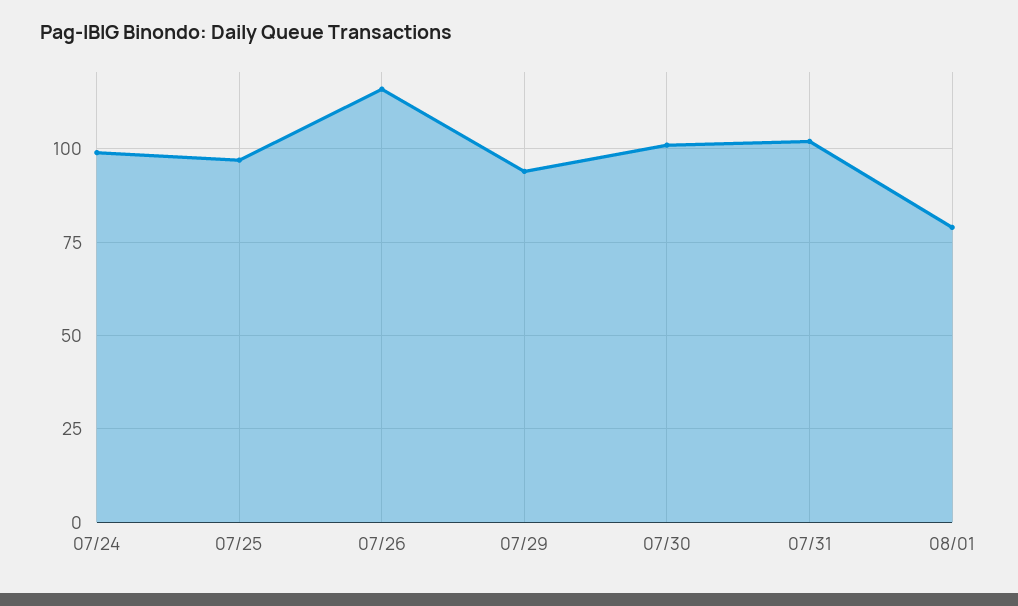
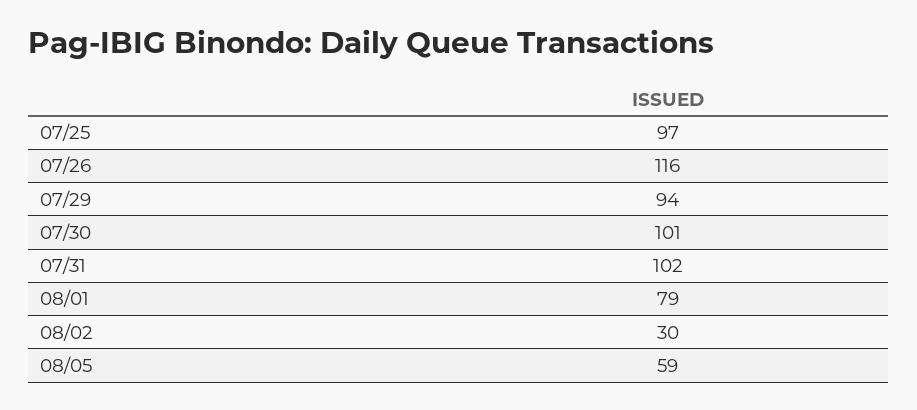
07/24: 100 -> none
08/02: none -> 30
08/05: none -> 59

